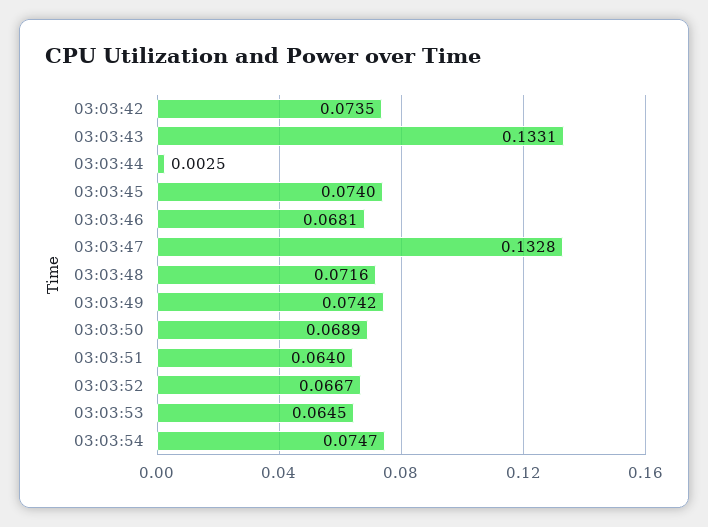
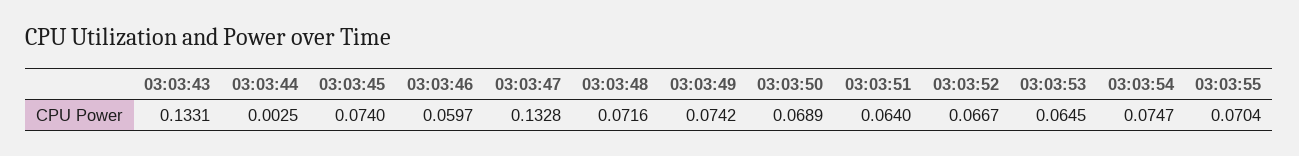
03:03:42: 0.0735 -> none
03:03:46: 0.0681 -> 0.0597
03:03:55: none -> 0.0704

